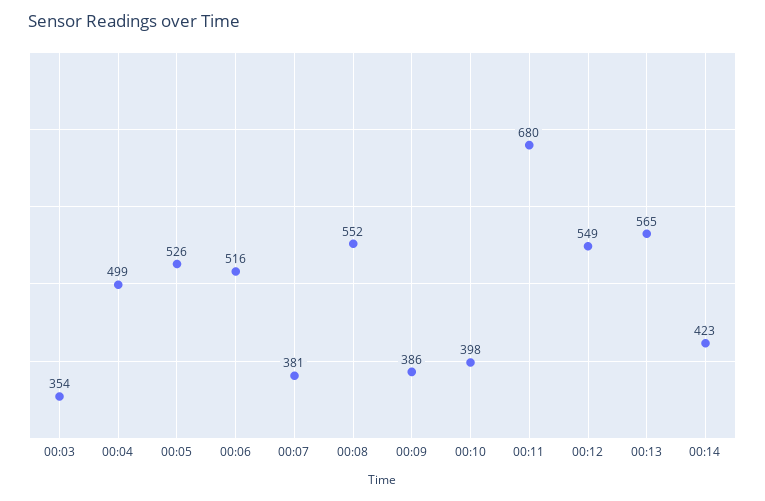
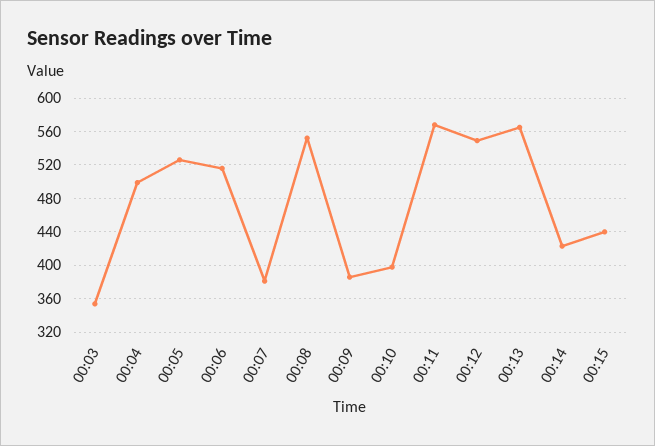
00:11: 680 -> 570
00:15: none -> 440

